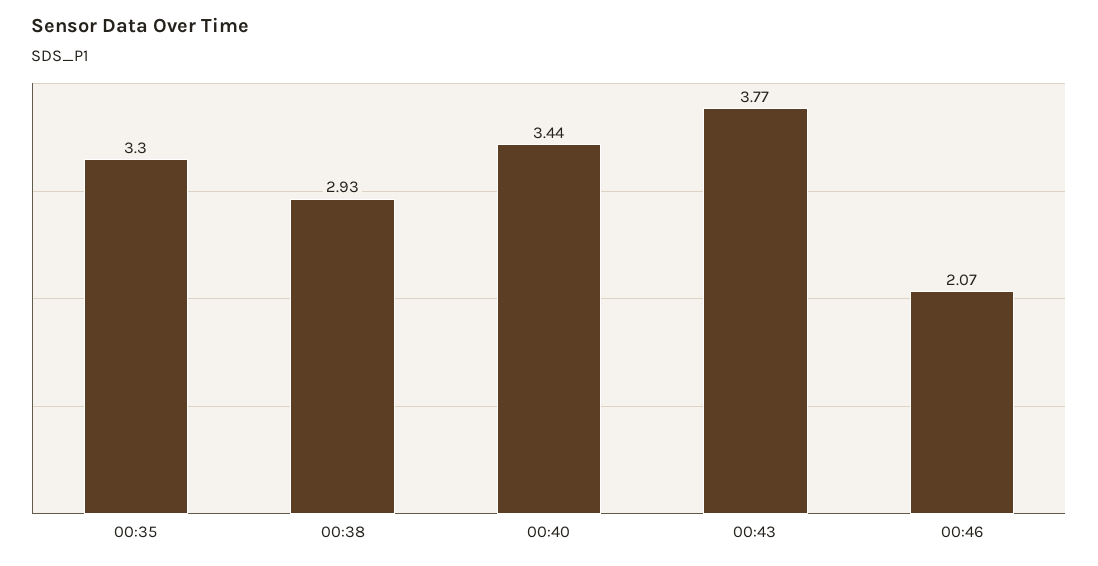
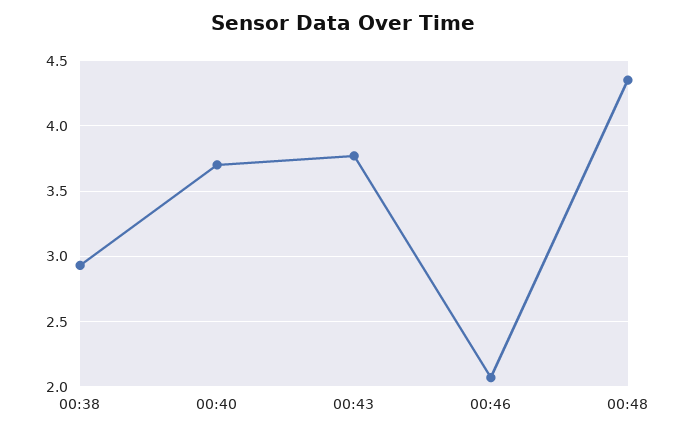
00:35: 3.3 -> none
00:40: 3.44 -> 3.7
00:48: none -> 4.35

